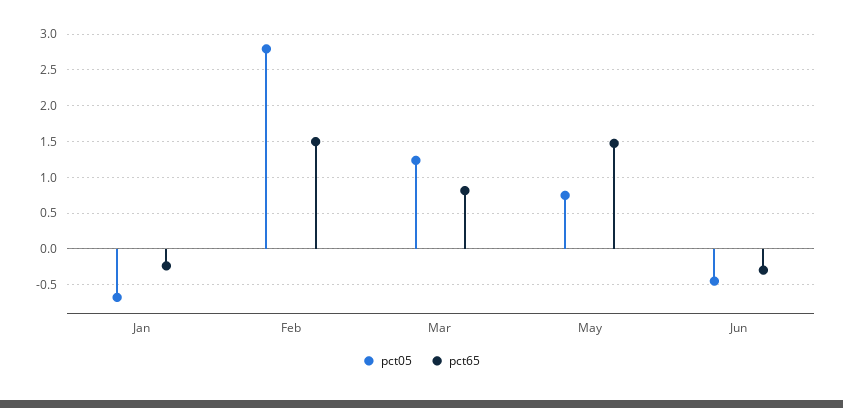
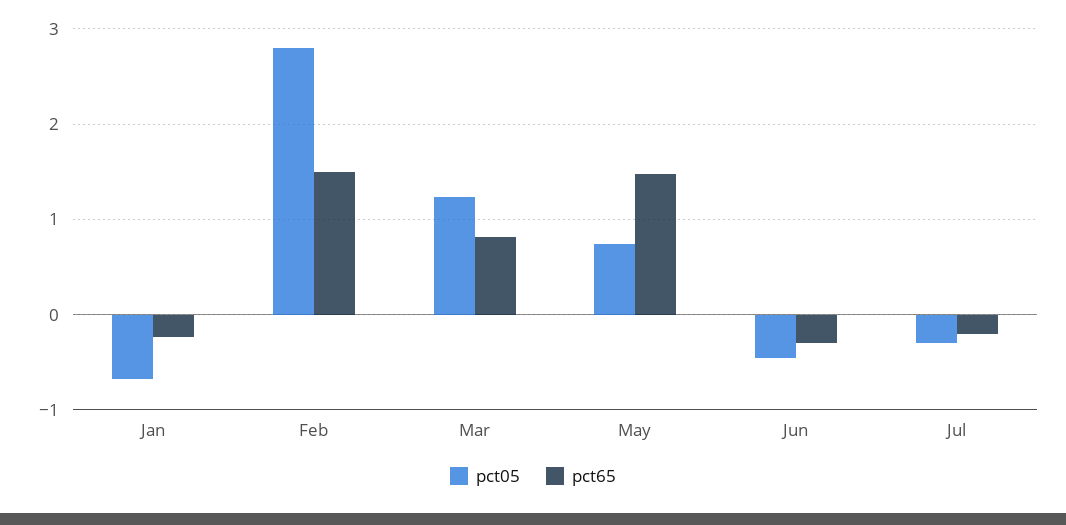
pct05, Jul: none -> -0.3
pct65, Jul: none -> -0.2

